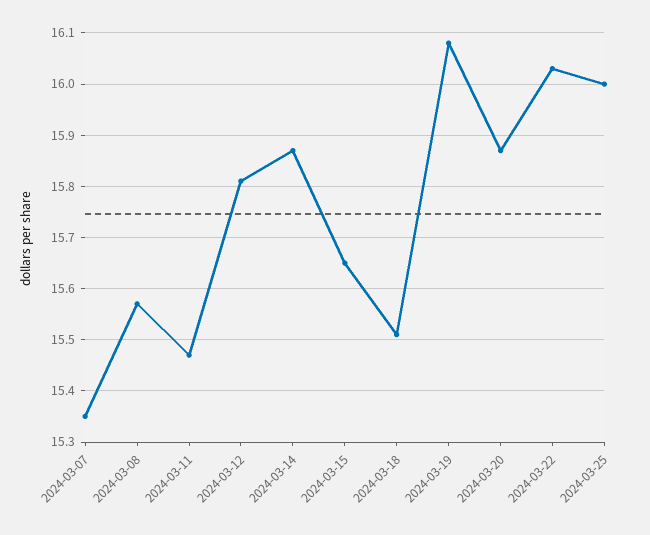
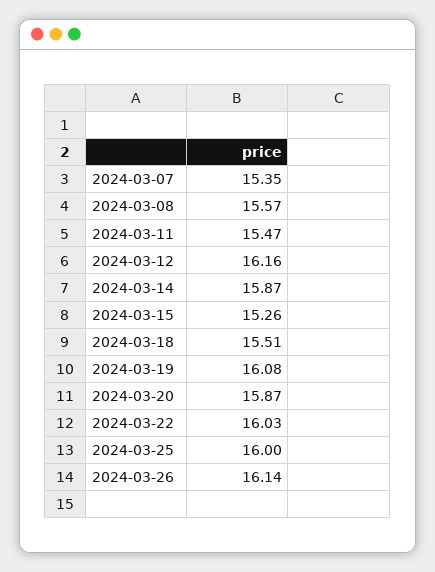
2024-03-12: 15.8 -> 16.16
2024-03-15: 15.65 -> 15.26
2024-03-26: none -> 16.14

